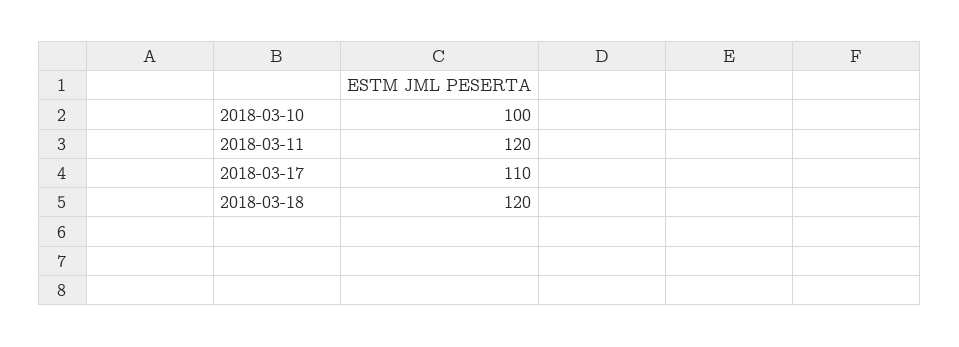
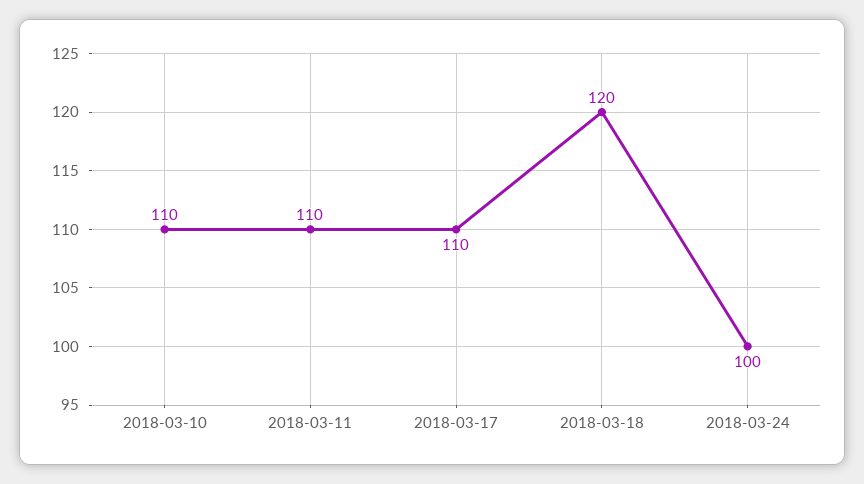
2018-03-10: 100 -> 110
2018-03-11: 120 -> 110
2018-03-24: none -> 100

